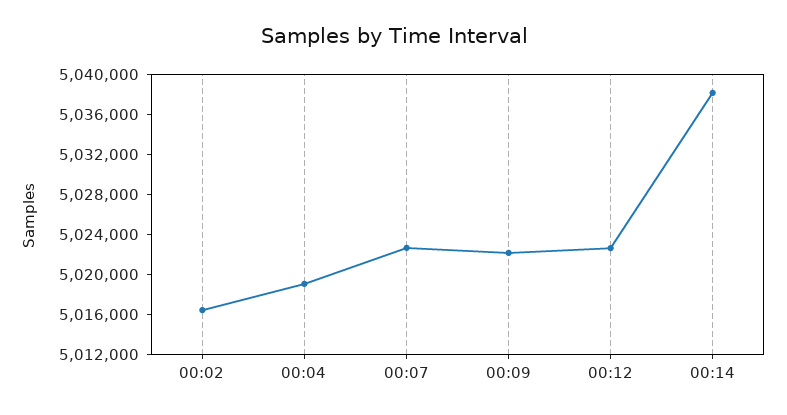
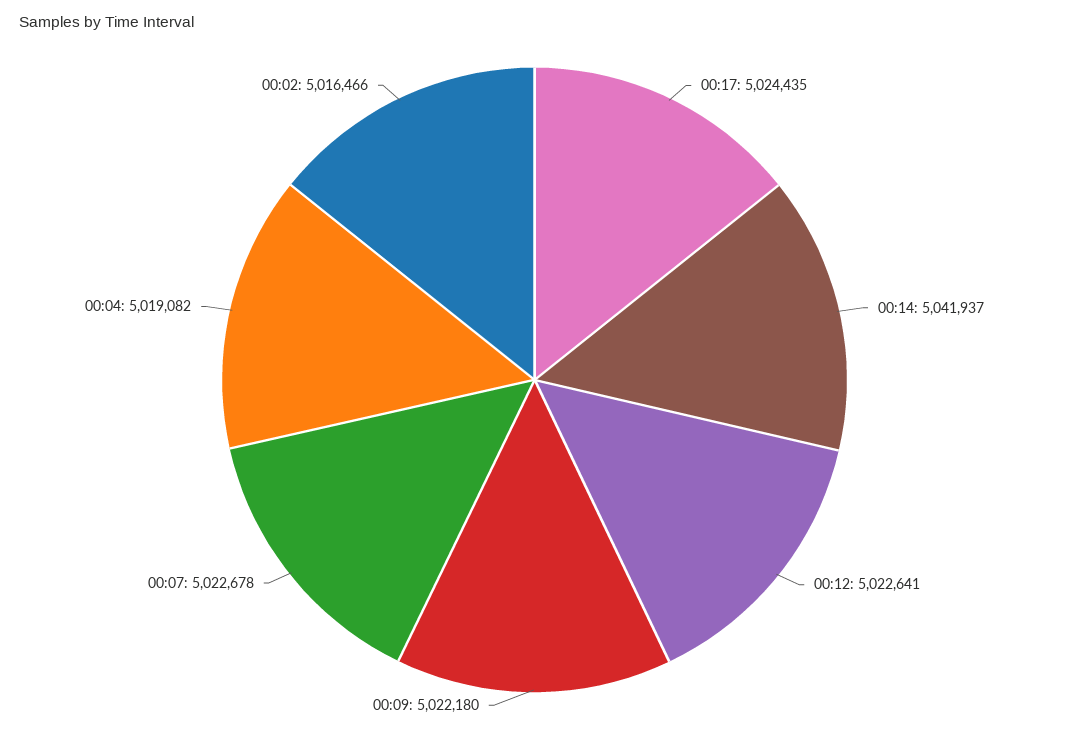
00:14: 5038000 -> 5041937
00:17: none -> 5024435

